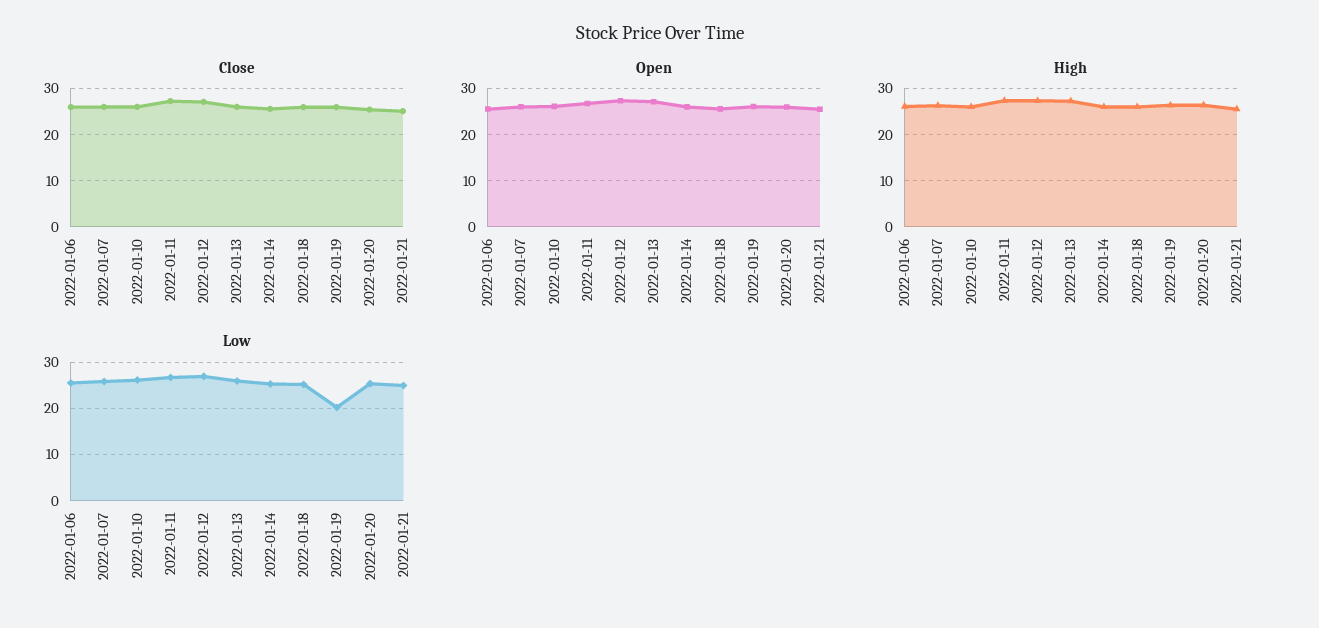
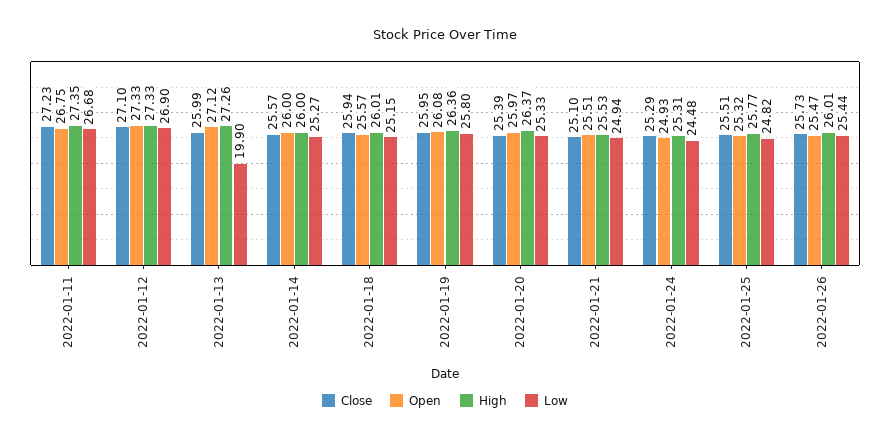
Close, 2022-01-06: 26 -> none
Close, 2022-01-07: 26 -> none
Close, 2022-01-10: 26 -> none
Open, 2022-01-06: 26 -> none
Open, 2022-01-07: 26 -> none
Open, 2022-01-10: 26 -> none
High, 2022-01-06: 26 -> none
High, 2022-01-07: 26 -> none
High, 2022-01-10: 26 -> none
Low, 2022-01-06: 26 -> none
Low, 2022-01-07: 26 -> none
Low, 2022-01-10: 26 -> none
Low, 2022-01-13: 26 -> 19.9
Low, 2022-01-19: 20 -> 25.8
Close, 2022-01-24: none -> 25.29
Open, 2022-01-24: none -> 24.93
High, 2022-01-24: none -> 25.31
Low, 2022-01-24: none -> 24.48
Close, 2022-01-25: none -> 25.51
Open, 2022-01-25: none -> 25.32
High, 2022-01-25: none -> 25.77
Low, 2022-01-25: none -> 24.82
Close, 2022-01-26: none -> 25.73
Open, 2022-01-26: none -> 25.47
High, 2022-01-26: none -> 26.01
Low, 2022-01-26: none -> 25.44

